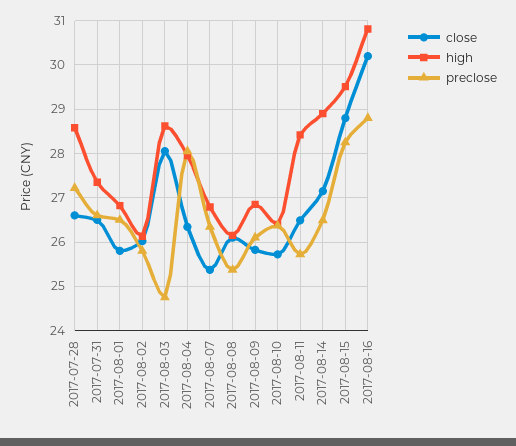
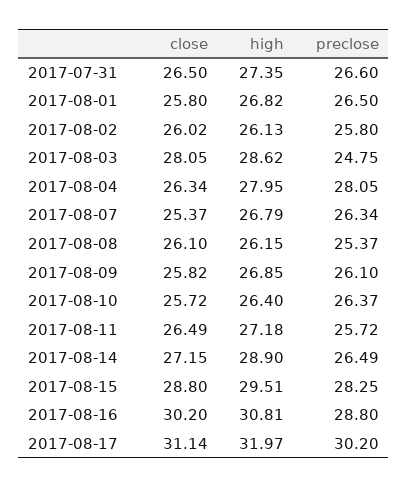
close, 2017-07-28: 26.6 -> none
high, 2017-07-28: 28.6 -> none
preclose, 2017-07-28: 27.2 -> none
high, 2017-08-11: 28.4 -> 27.18
close, 2017-08-17: none -> 31.14
high, 2017-08-17: none -> 31.97
preclose, 2017-08-17: none -> 30.2

